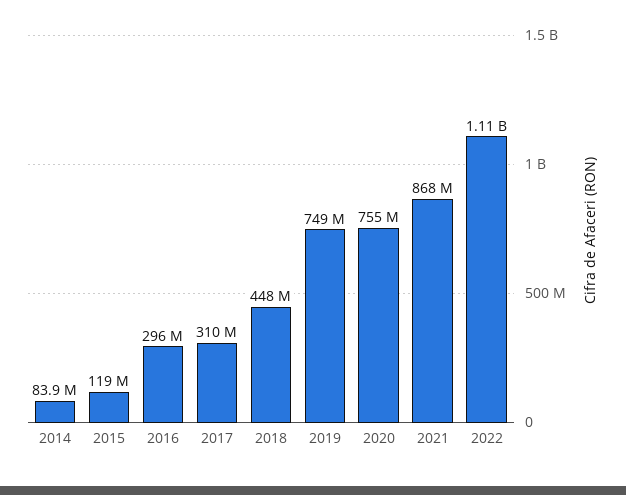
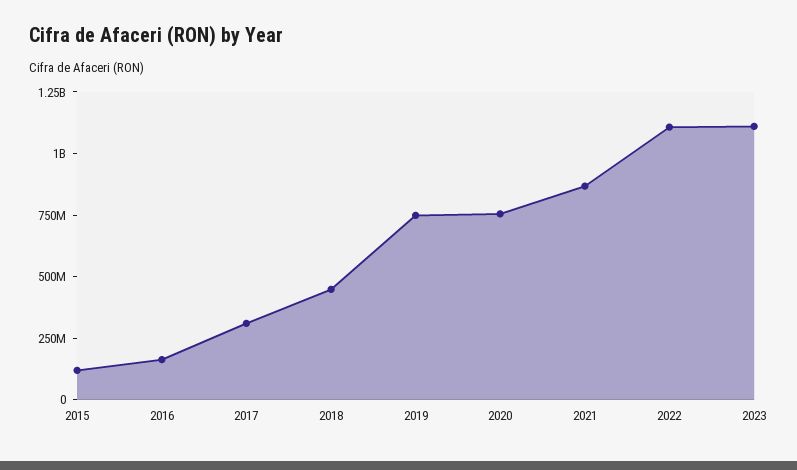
2014: 83900000 -> none
2016: 296000000 -> 150000000
2023: none -> 1100000000

